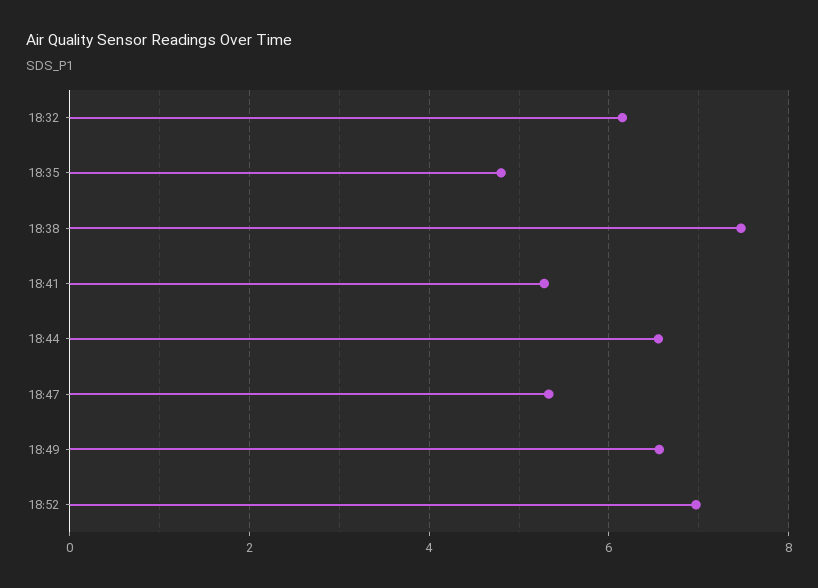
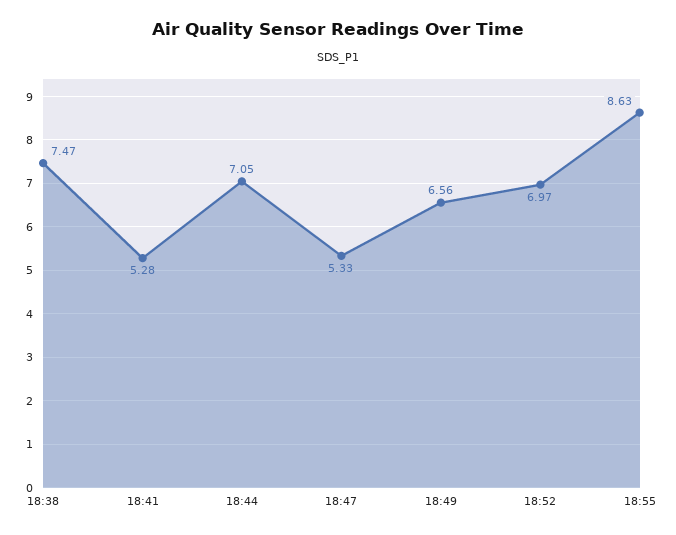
18:32: 6.2 -> none
18:35: 4.8 -> none
18:44: 6.6 -> 7.05
18:55: none -> 8.63

